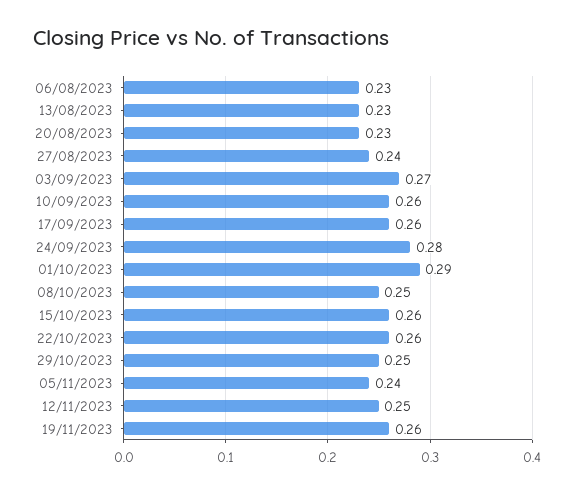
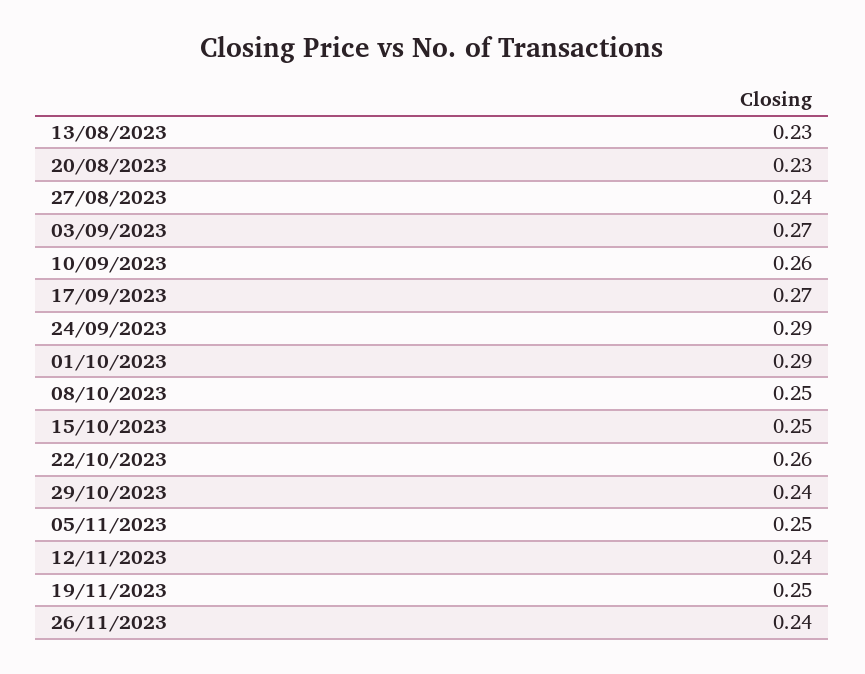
06/08/2023: 0.23 -> none
17/09/2023: 0.26 -> 0.27
24/09/2023: 0.28 -> 0.29
15/10/2023: 0.26 -> 0.25
29/10/2023: 0.25 -> 0.24
05/11/2023: 0.24 -> 0.25
12/11/2023: 0.25 -> 0.24
19/11/2023: 0.26 -> 0.25
26/11/2023: none -> 0.24

